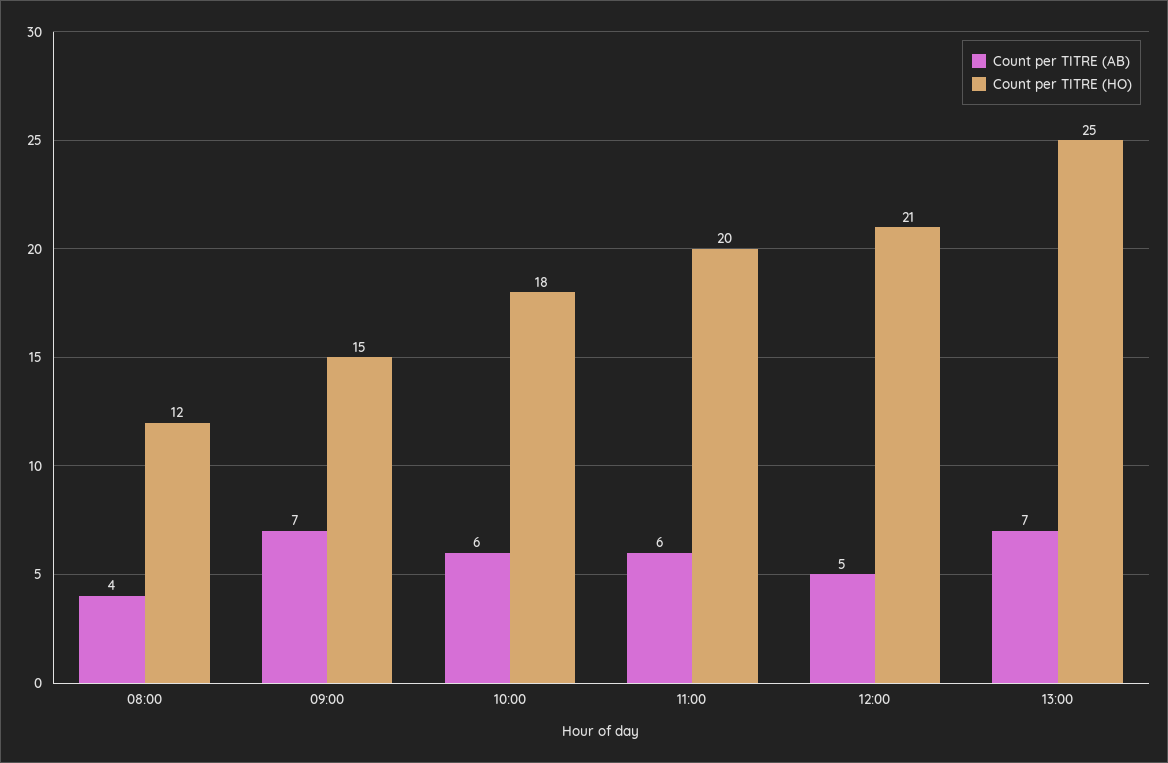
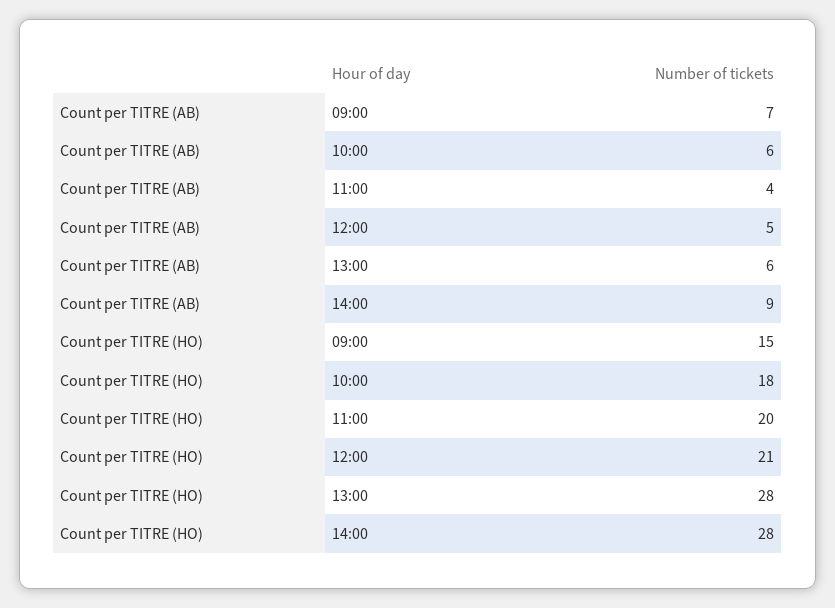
Count per TITRE (AB), 08:00: 4 -> none
Count per TITRE (HO), 08:00: 12 -> none
Count per TITRE (AB), 11:00: 6 -> 4
Count per TITRE (AB), 13:00: 7 -> 6
Count per TITRE (HO), 13:00: 25 -> 28
Count per TITRE (AB), 14:00: none -> 9
Count per TITRE (HO), 14:00: none -> 28

